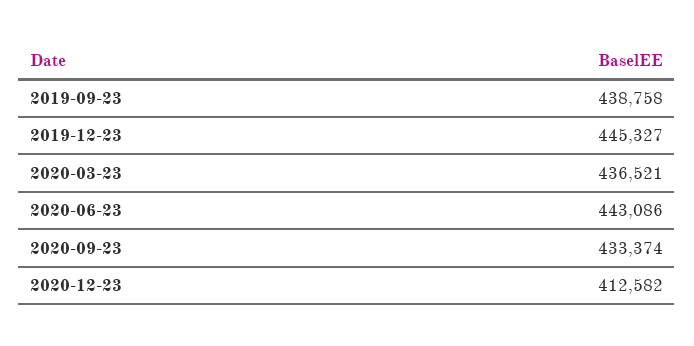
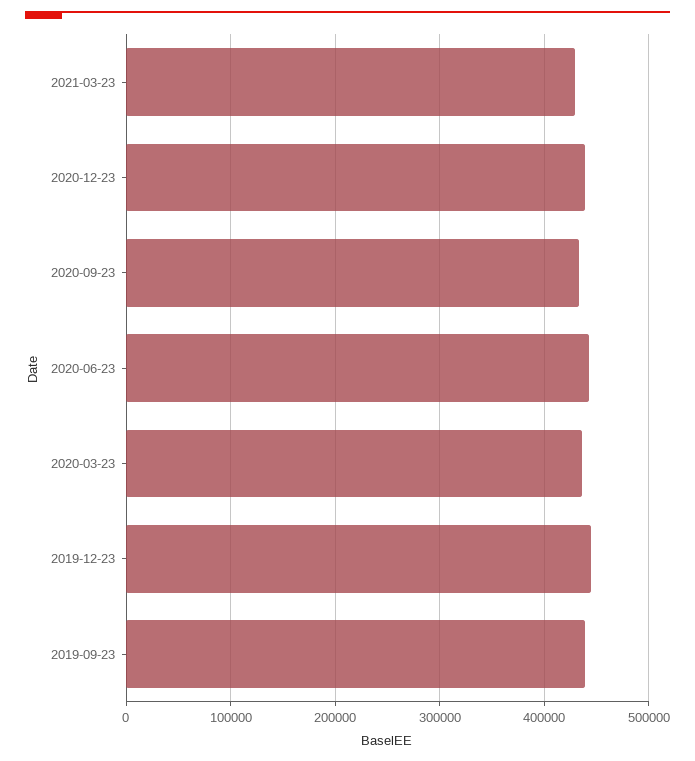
2020-12-23: 412582 -> 440000
2021-03-23: none -> 430000

